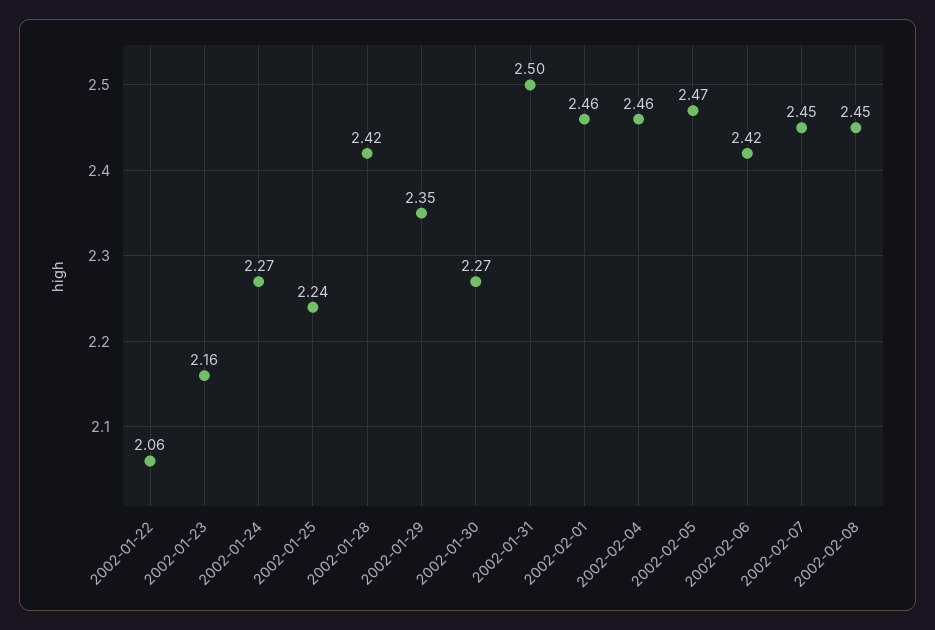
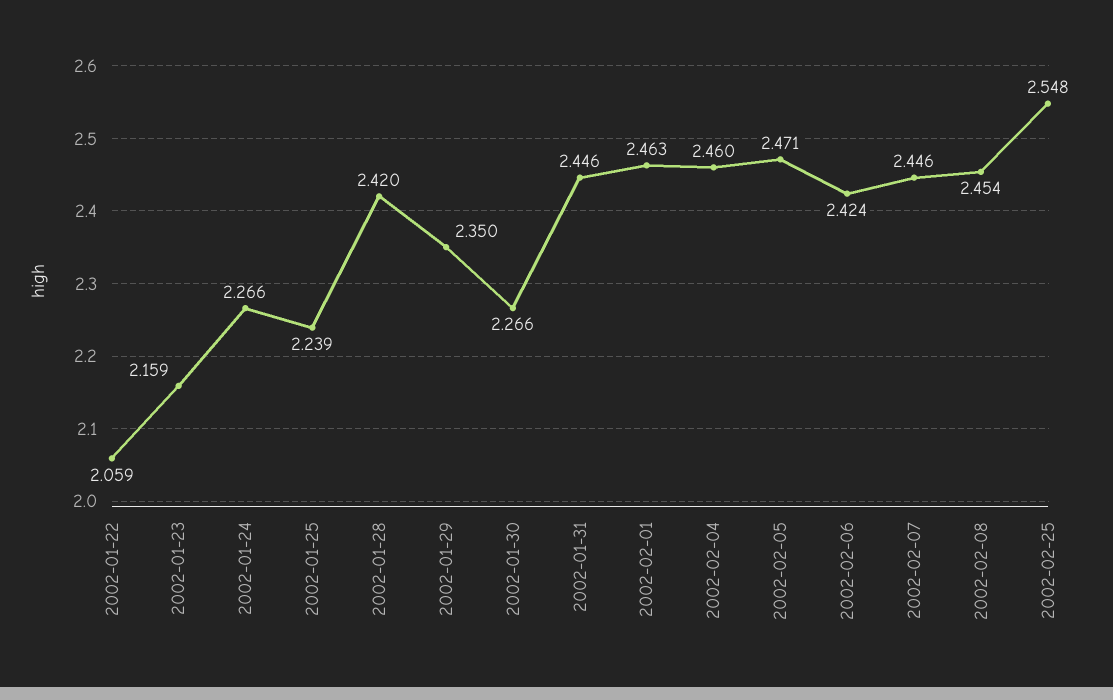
2002-01-31: 2.5 -> 2.446
2002-02-25: none -> 2.548

